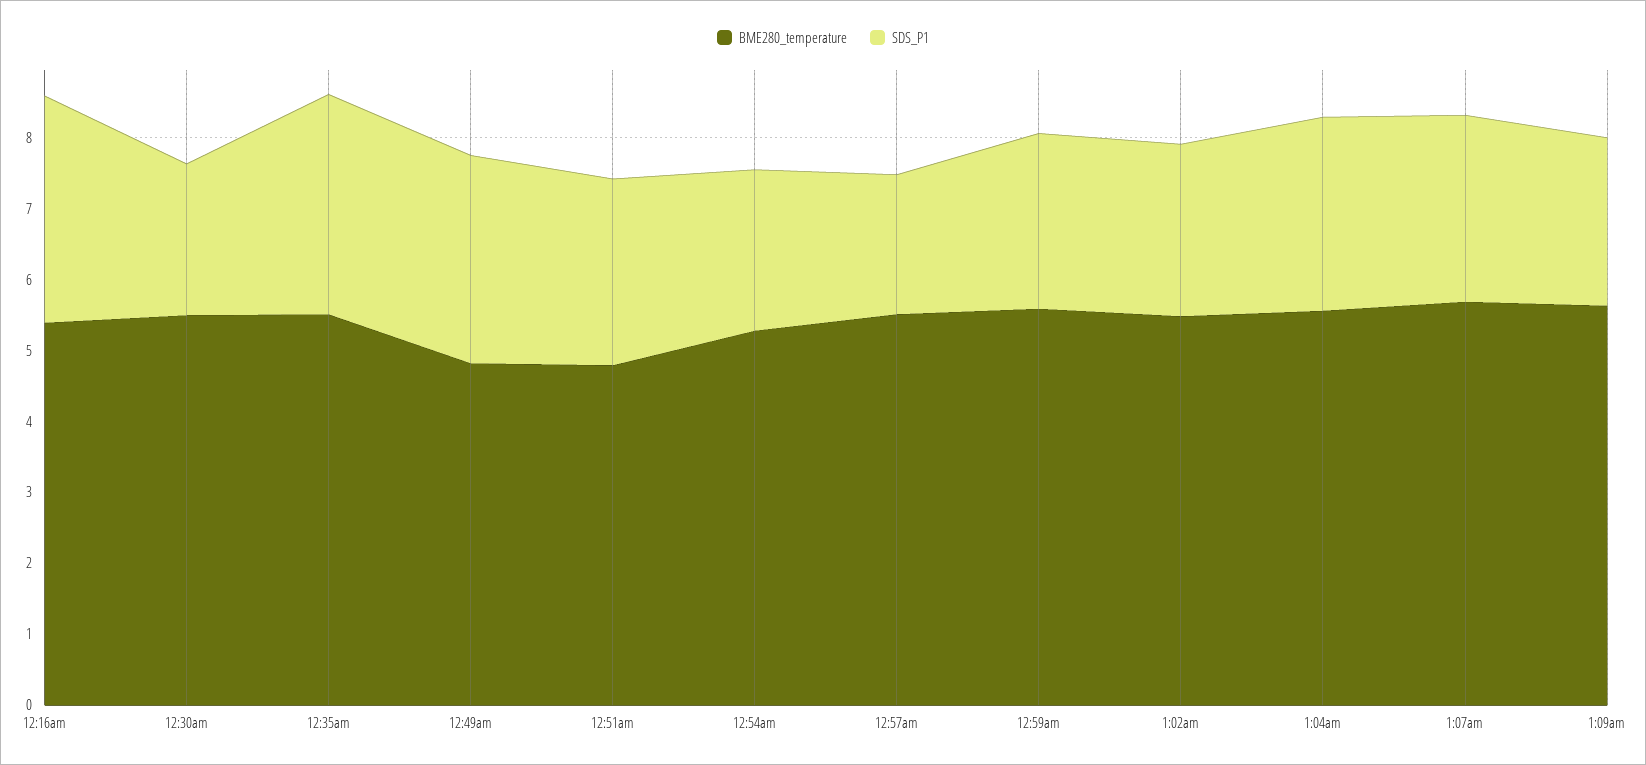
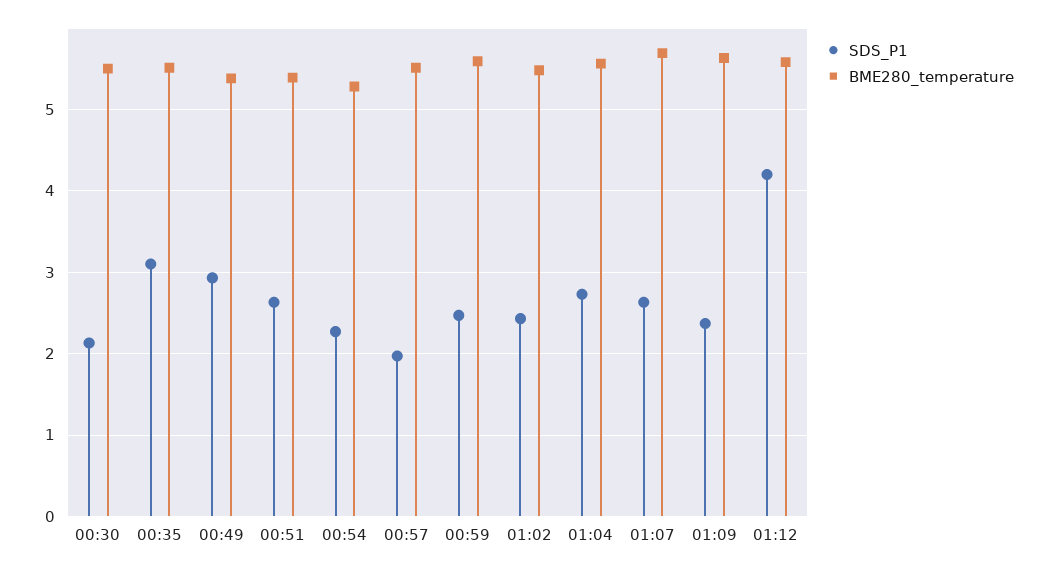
BME280_temperature, 12:16am: 5.4 -> none
SDS_P1, 12:16am: 3.2 -> none
BME280_temperature, 12:49am: 4.8 -> 5.4
BME280_temperature, 12:51am: 4.8 -> 5.4
SDS_P1, 01:12: none -> 4.2
BME280_temperature, 01:12: none -> 5.6

